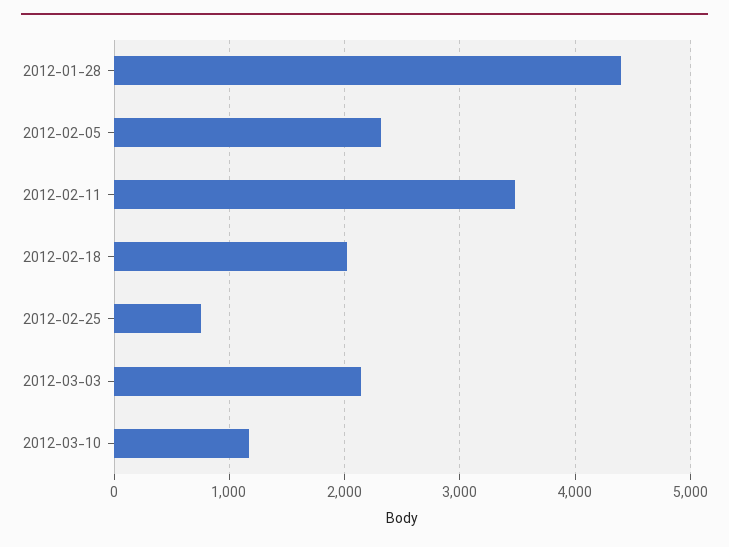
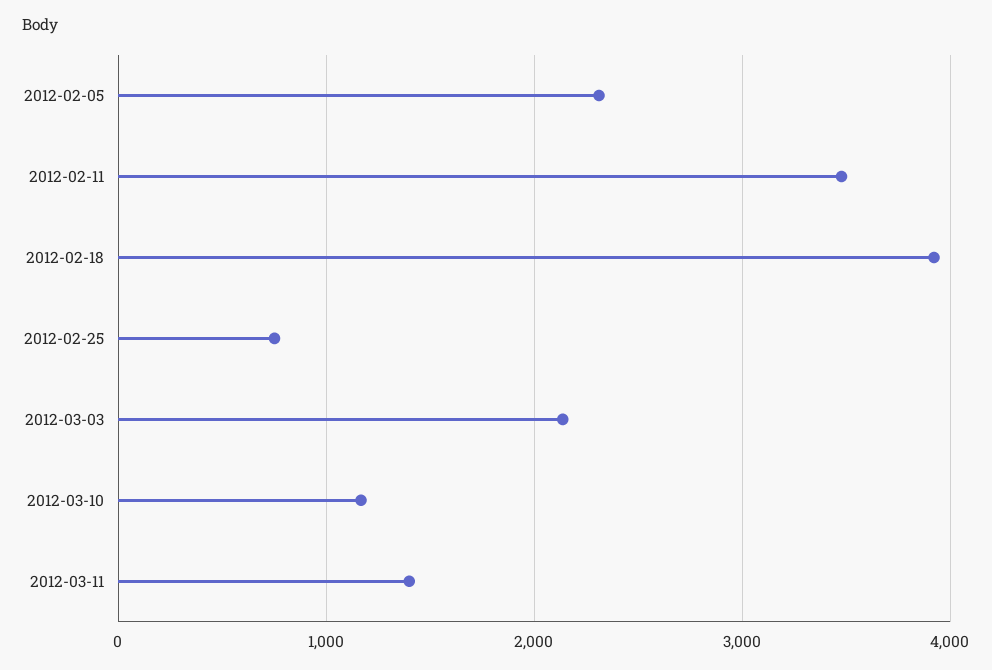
2012-01-28: 4400 -> none
2012-02-18: 2000 -> 3900
2012-03-11: none -> 1400

